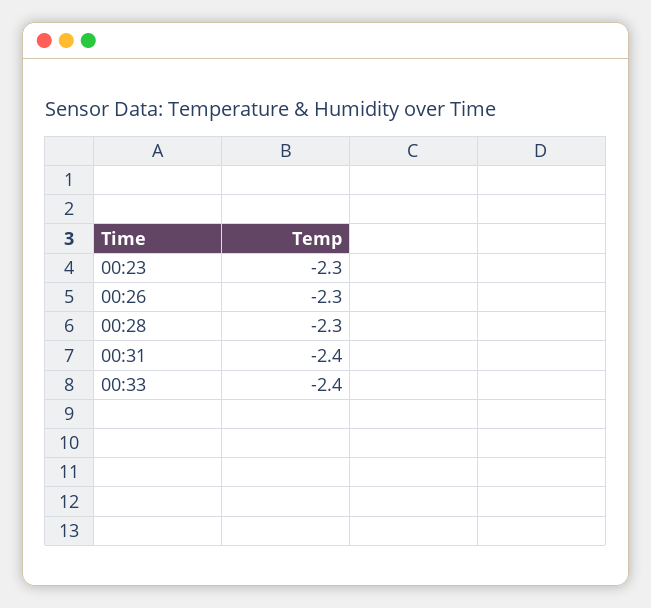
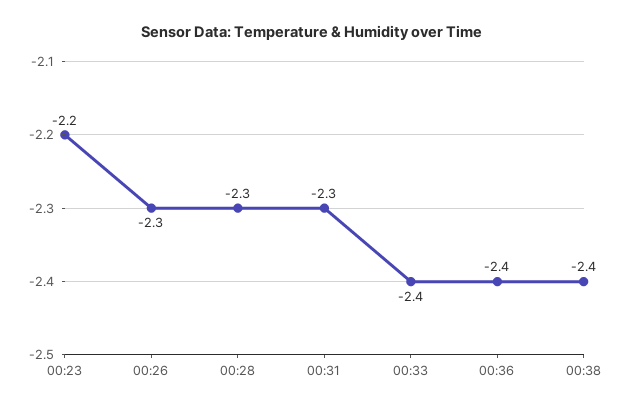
00:23: -2.3 -> -2.2
00:31: -2.4 -> -2.3
00:36: none -> -2.4
00:38: none -> -2.4

